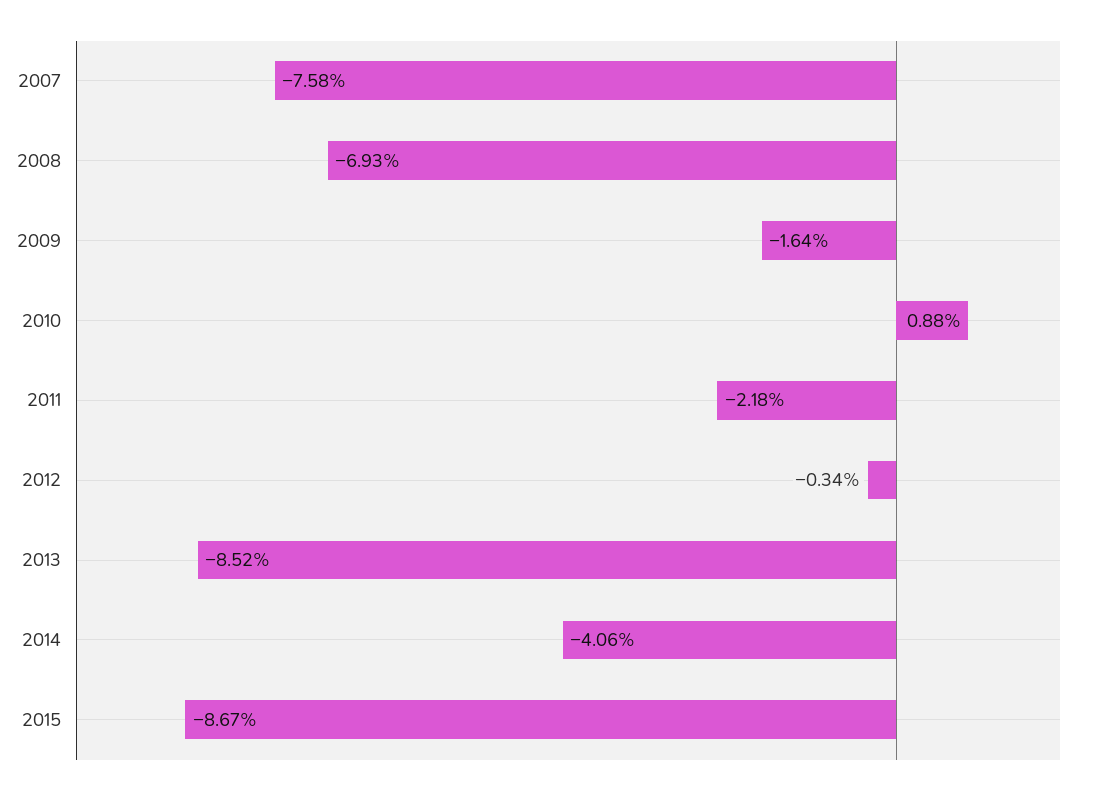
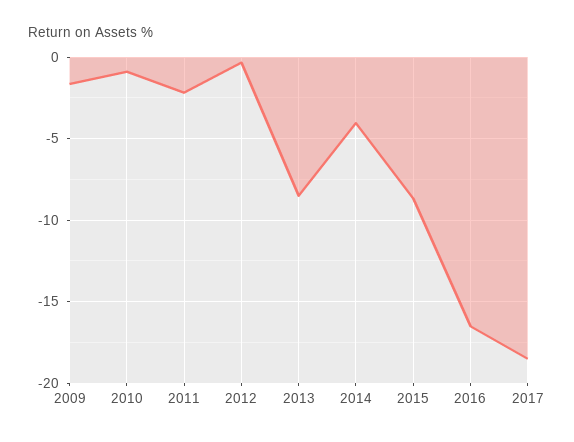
2007: -7.58 -> none
2008: -6.93 -> none
2010: 0.88 -> -1
2016: none -> -16.5
2017: none -> -18.5

